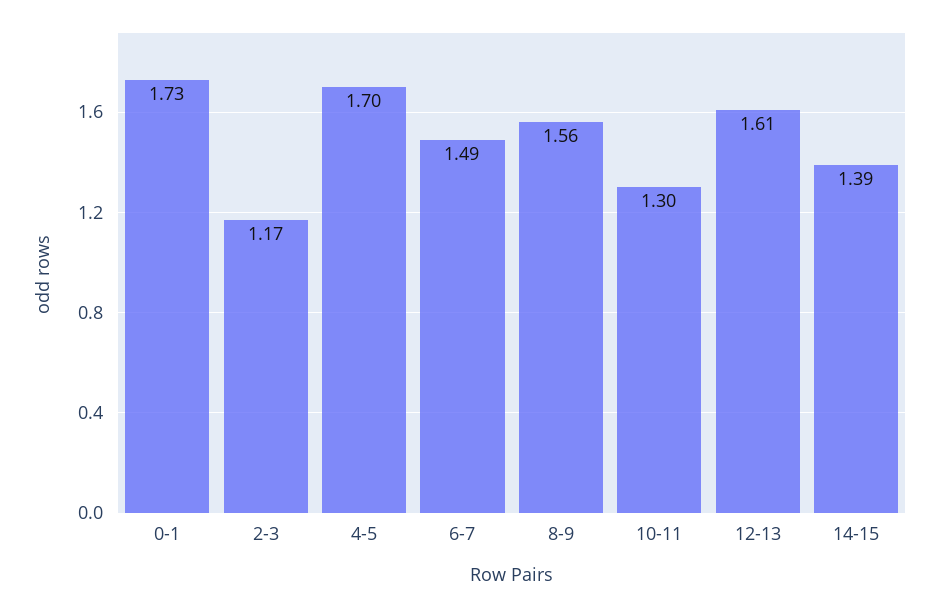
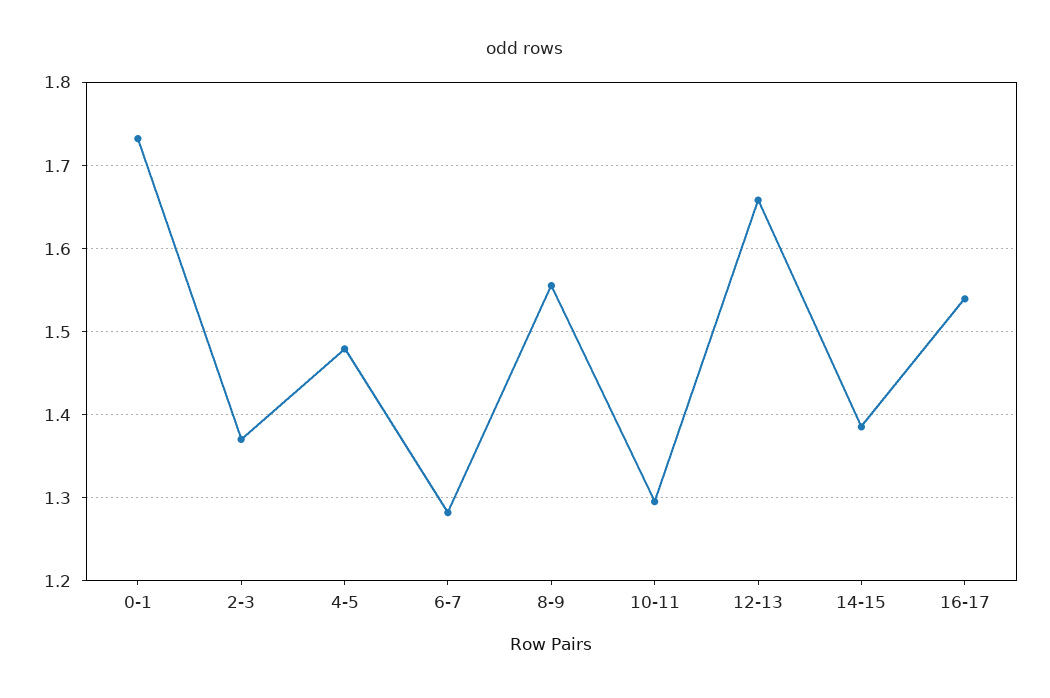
2-3: 1.17 -> 1.37
4-5: 1.7 -> 1.48
6-7: 1.49 -> 1.28
12-13: 1.61 -> 1.66
16-17: none -> 1.54

